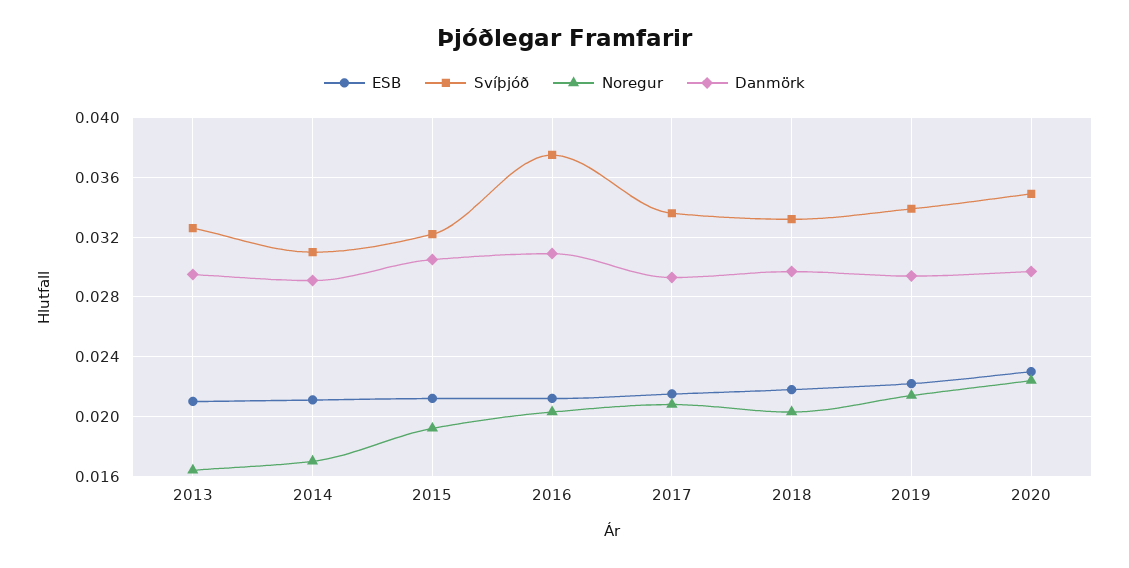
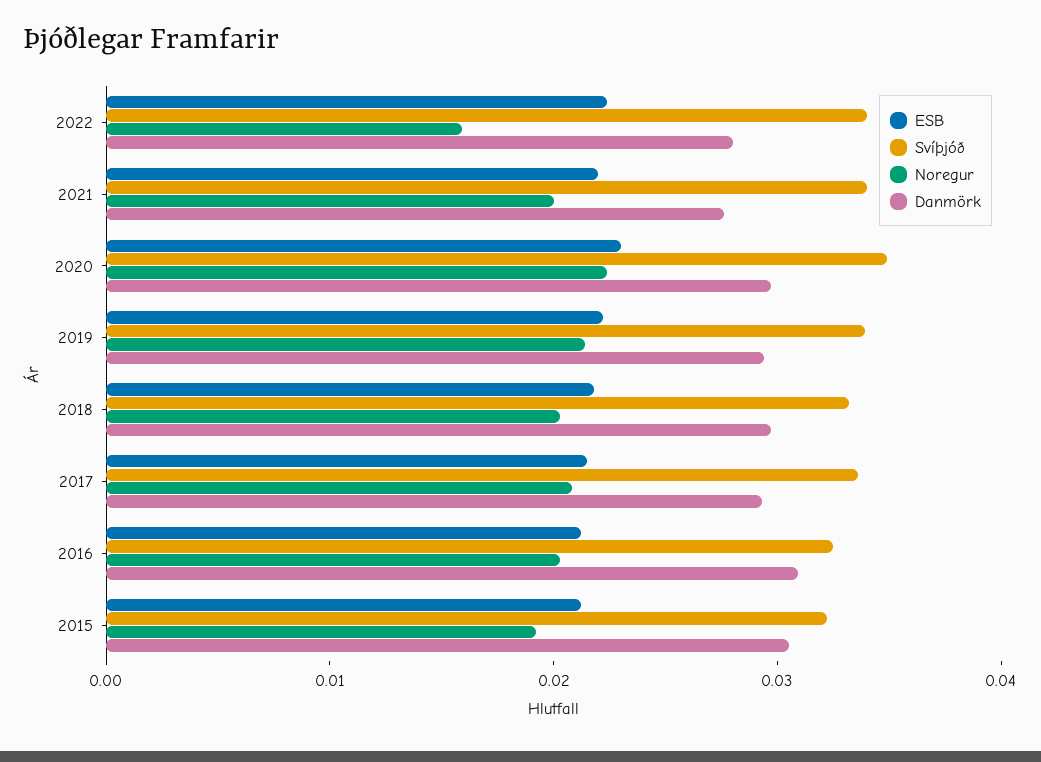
ESB, 2013: 0.021 -> none
Svíþjóð, 2013: 0.0325 -> none
Noregur, 2013: 0.0165 -> none
Danmörk, 2013: 0.0295 -> none
ESB, 2014: 0.021 -> none
Svíþjóð, 2014: 0.031 -> none
Noregur, 2014: 0.017 -> none
Danmörk, 2014: 0.029 -> none
Svíþjóð, 2016: 0.0375 -> 0.032
ESB, 2022: none -> 0.022
Svíþjóð, 2022: none -> 0.034
Noregur, 2022: none -> 0.016
Danmörk, 2022: none -> 0.028
ESB, 2021: none -> 0.022
Svíþjóð, 2021: none -> 0.034
Noregur, 2021: none -> 0.02
Danmörk, 2021: none -> 0.028

